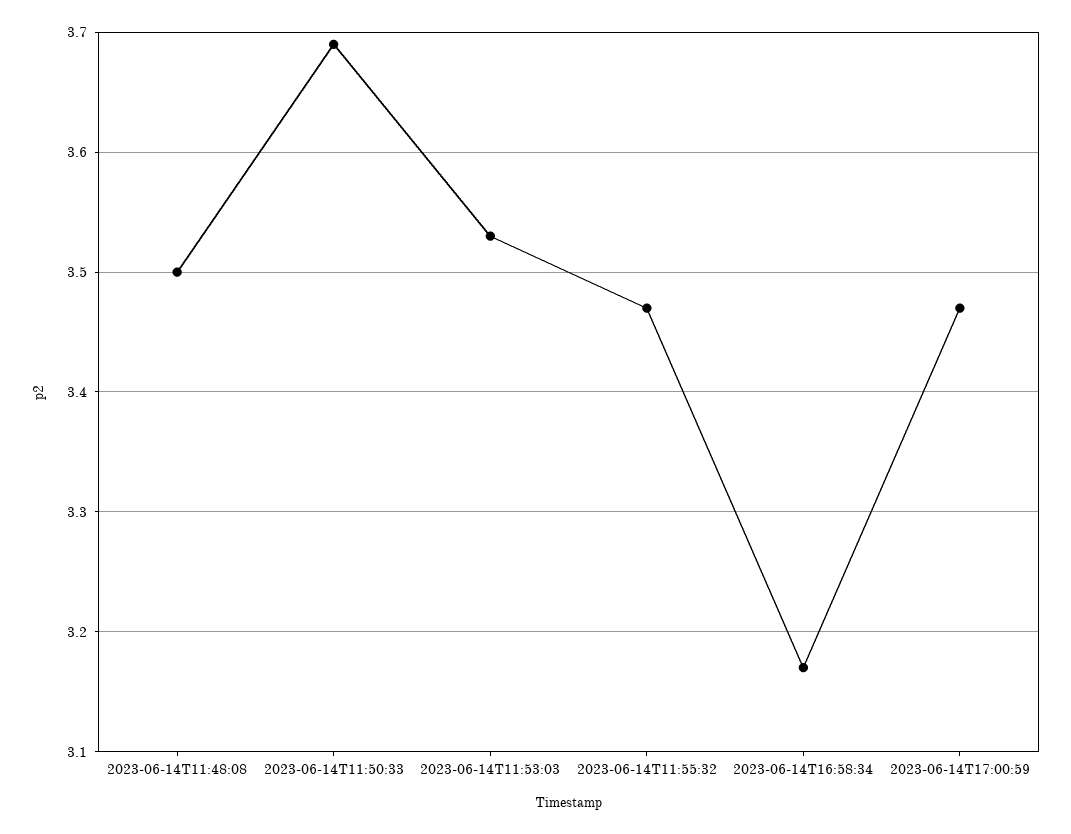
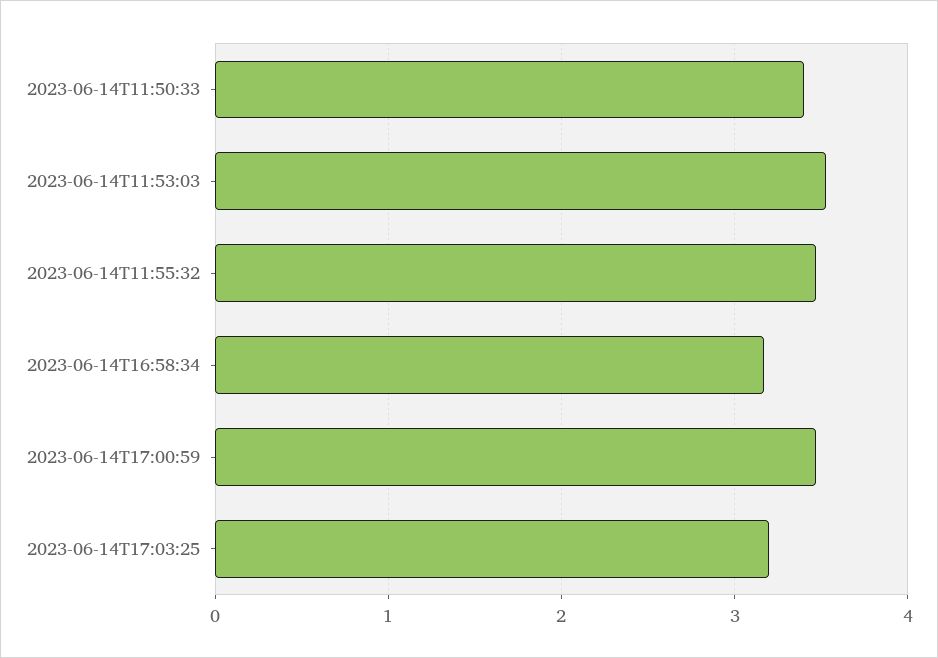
2023-06-14T11:48:08: 3.5 -> none
2023-06-14T11:50:33: 3.69 -> 3.4
2023-06-14T17:03:25: none -> 3.2

